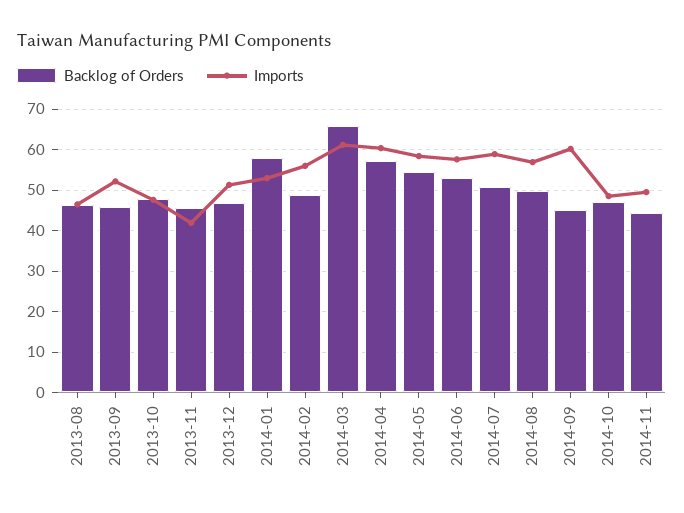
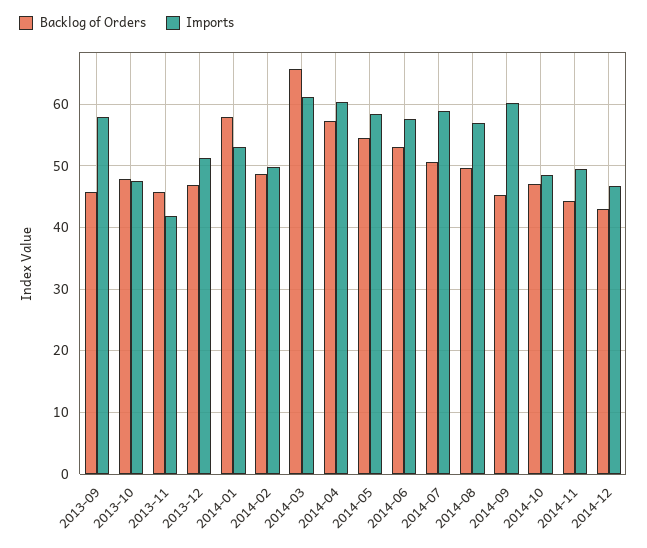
Backlog of Orders, 2013-08: 46 -> none
Imports, 2013-08: 46 -> none
Imports, 2013-09: 52 -> 58
Imports, 2014-02: 56 -> 50
Backlog of Orders, 2014-12: none -> 43
Imports, 2014-12: none -> 47

